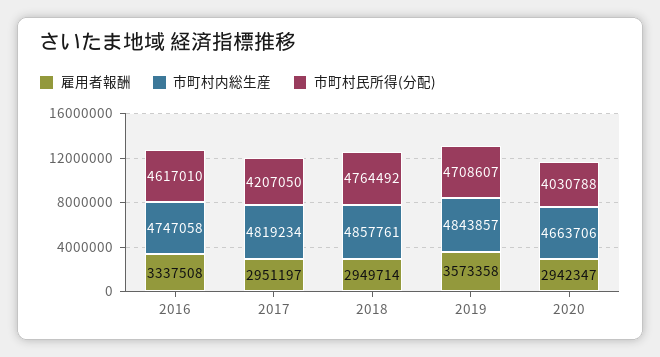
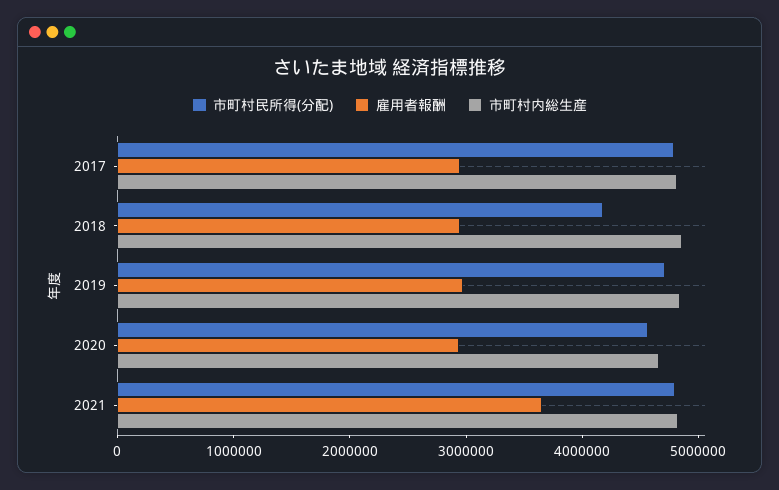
雇用者報酬, 2016: 3337508 -> none
市町村内総生産, 2016: 4747058 -> none
市町村民所得(分配), 2016: 4617010 -> none
市町村民所得(分配), 2017: 4207050 -> 4800000
市町村民所得(分配), 2018: 4764492 -> 4200000
雇用者報酬, 2019: 3573358 -> 3000000
市町村民所得(分配), 2020: 4030788 -> 4600000
市町村民所得(分配), 2021: none -> 4800000
雇用者報酬, 2021: none -> 3600000
市町村内総生産, 2021: none -> 4800000

